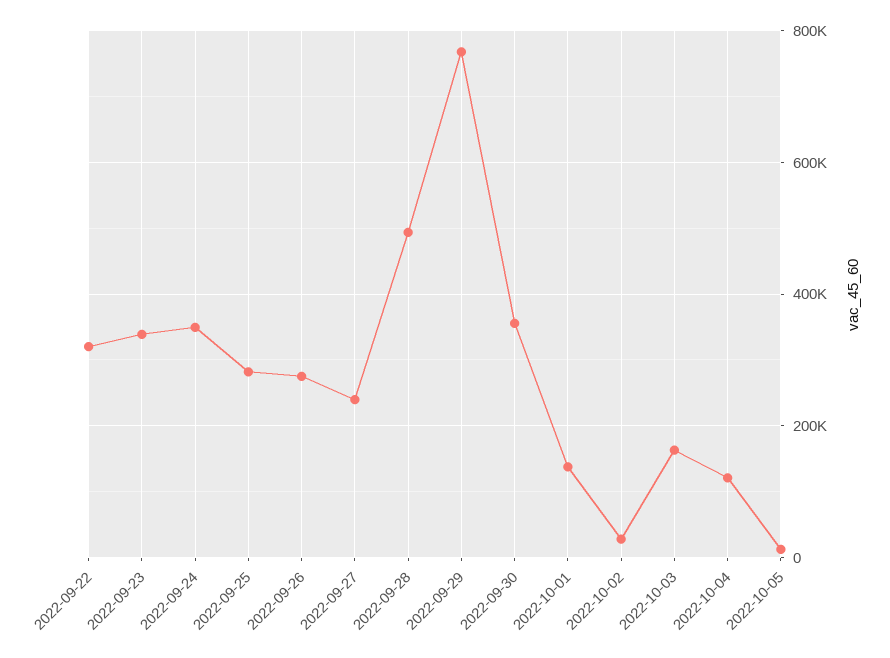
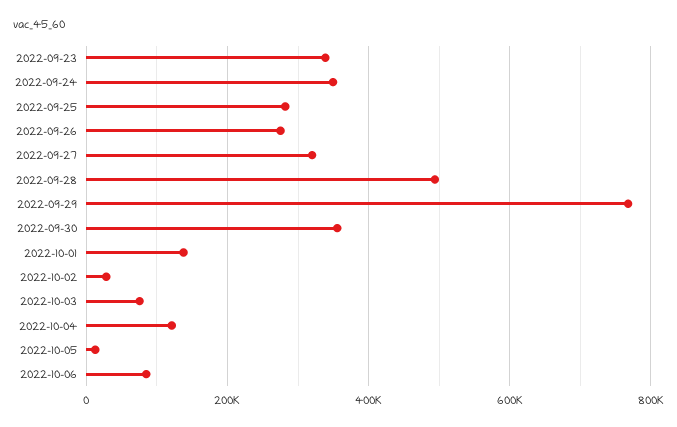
2022-09-22: 320000 -> none
2022-09-27: 240000 -> 320000
2022-10-03: 160000 -> 80000
2022-10-06: none -> 80000

